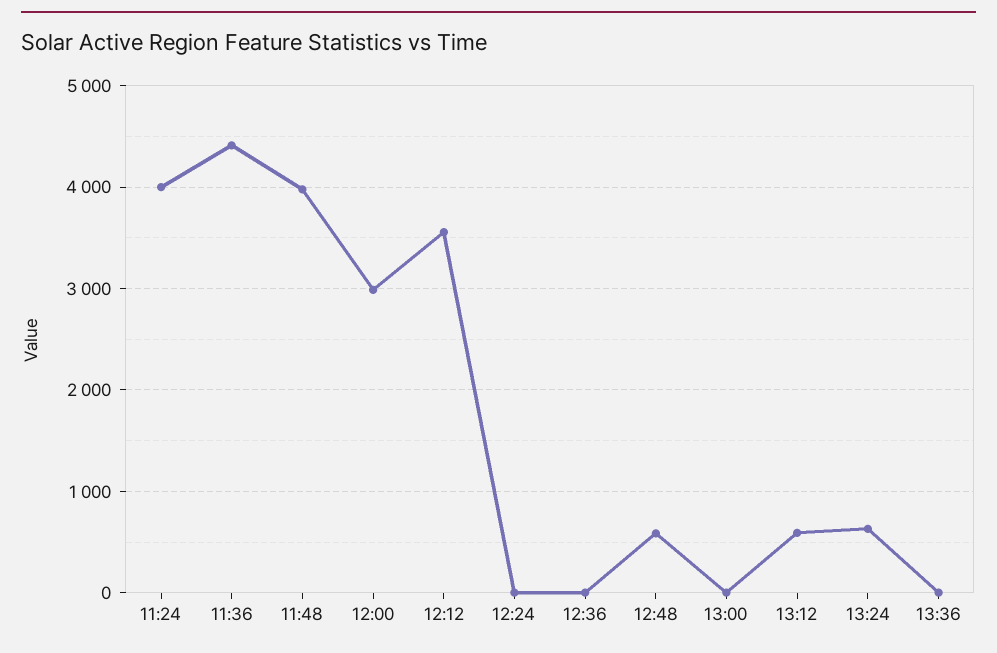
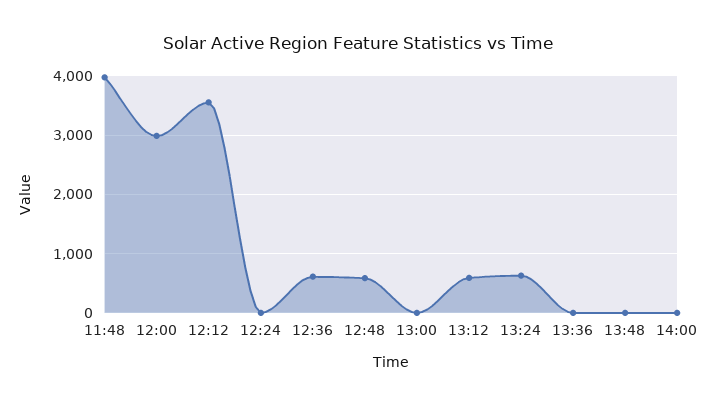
11:24: 4000 -> none
11:36: 4400 -> none
12:36: 0 -> 600
13:48: none -> 0
14:00: none -> 0

